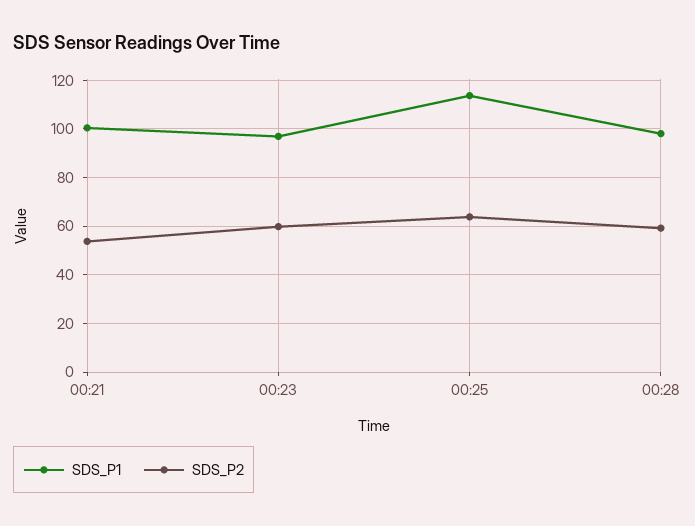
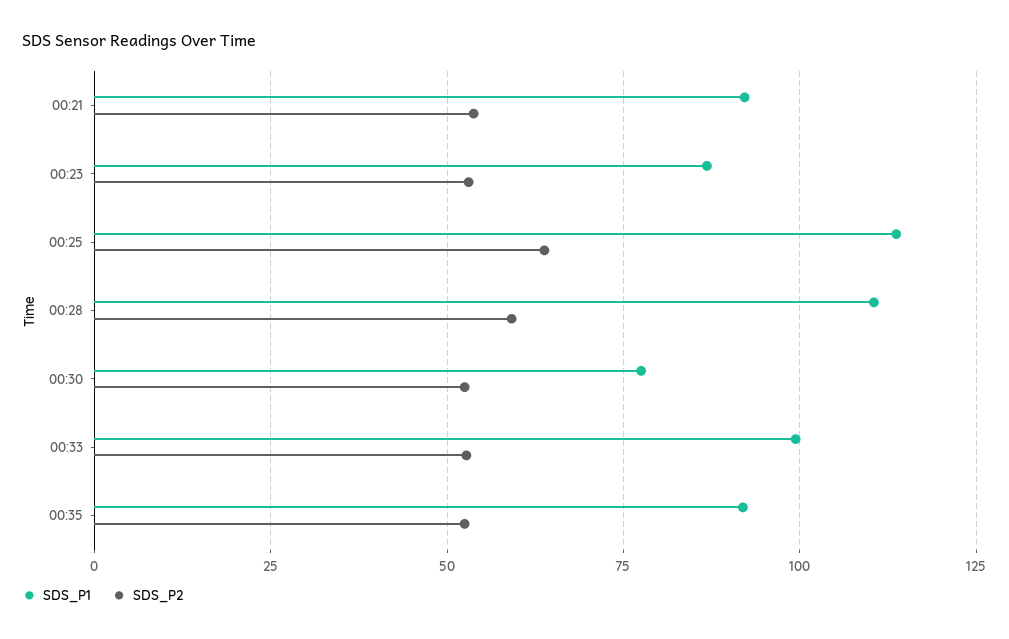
SDS_P1, 00:21: 100 -> 92.5
SDS_P1, 00:23: 97.5 -> 87.5
SDS_P2, 00:23: 60 -> 52.5
SDS_P1, 00:28: 97.5 -> 110
SDS_P1, 00:30: none -> 77.5
SDS_P2, 00:30: none -> 52.5
SDS_P1, 00:33: none -> 100
SDS_P2, 00:33: none -> 52.5
SDS_P1, 00:35: none -> 92.5
SDS_P2, 00:35: none -> 52.5

